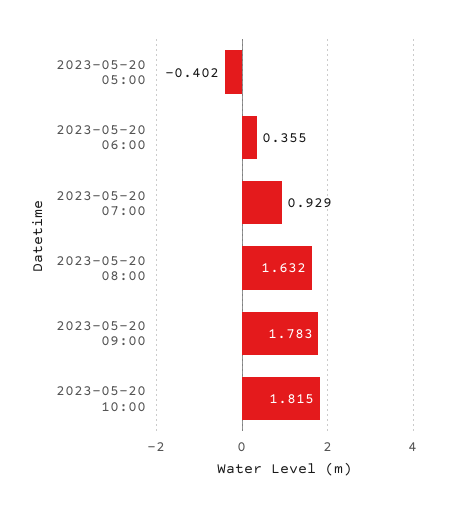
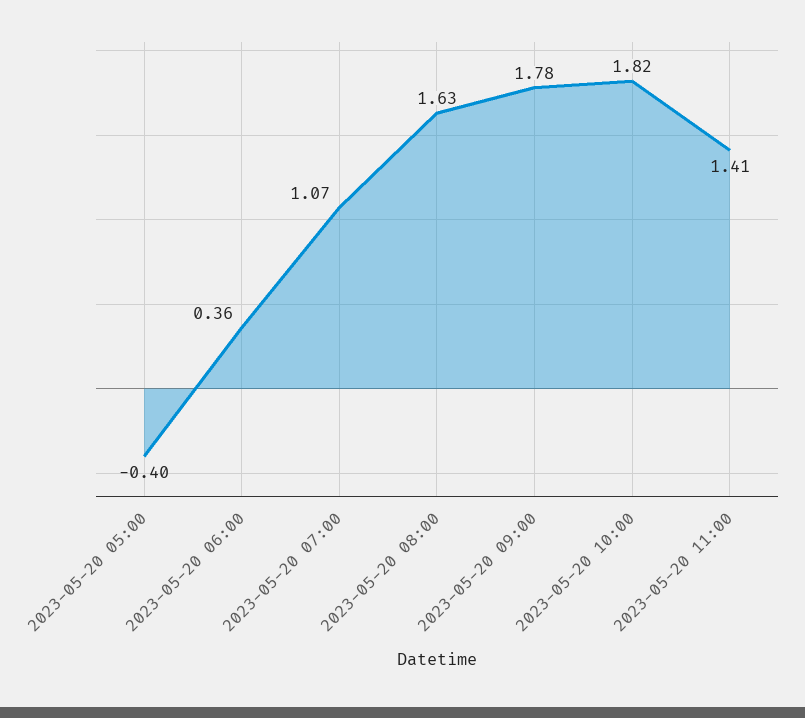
2023-05-20 07:00: 0.929 -> 1.07
2023-05-20 11:00: none -> 1.41

